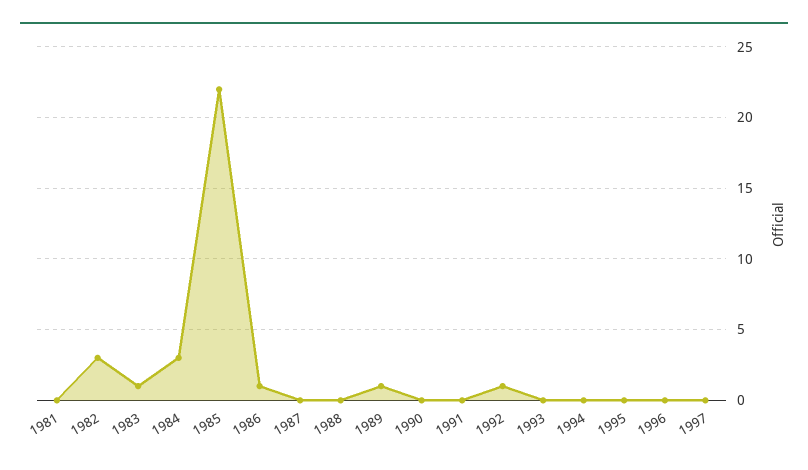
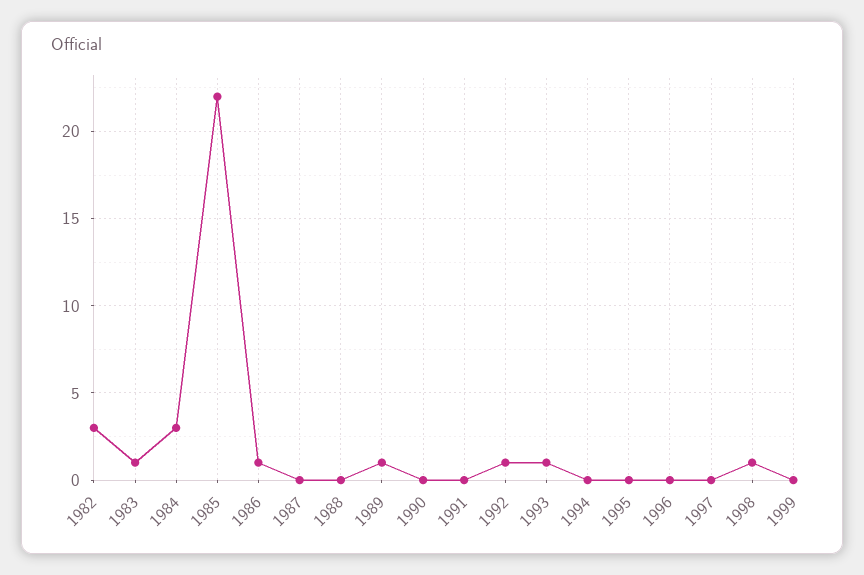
1981: 0 -> none
1993: 0 -> 1
1998: none -> 1
1999: none -> 0

